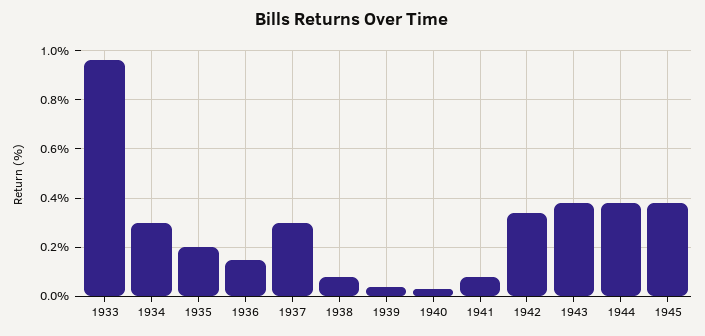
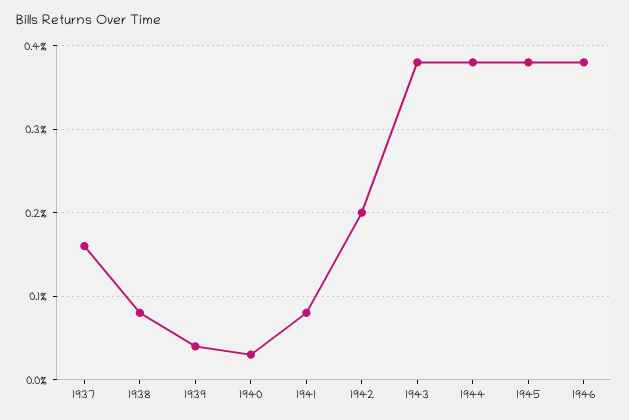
1933: 0.95 -> none
1934: 0.3 -> none
1935: 0.2 -> none
1936: 0.15 -> none
1937: 0.3 -> 0.16
1942: 0.35 -> 0.2
1946: none -> 0.38

